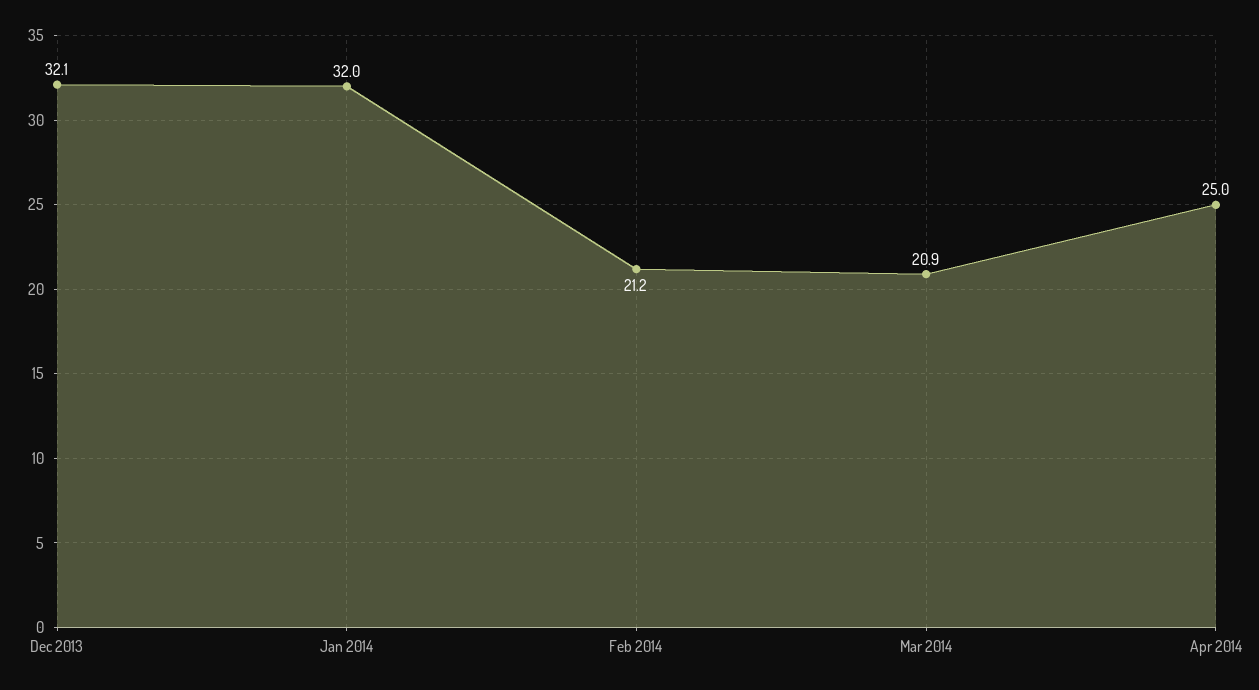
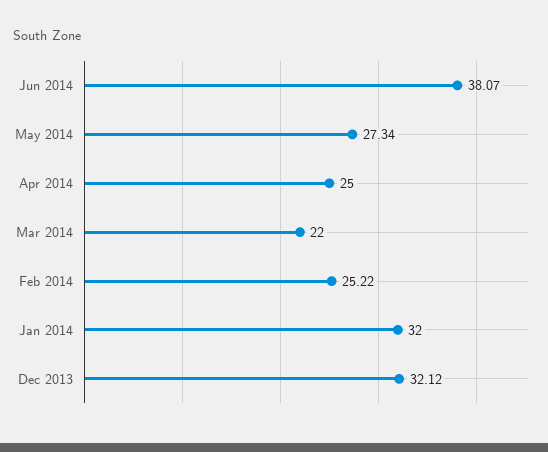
Feb 2014: 21.2 -> 25.22
Mar 2014: 20.9 -> 22
Jun 2014: none -> 38.07
May 2014: none -> 27.34

